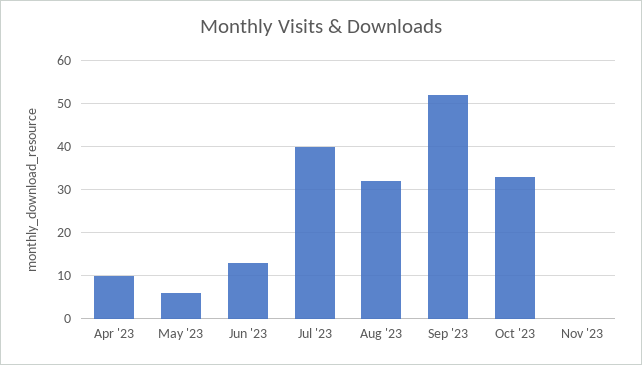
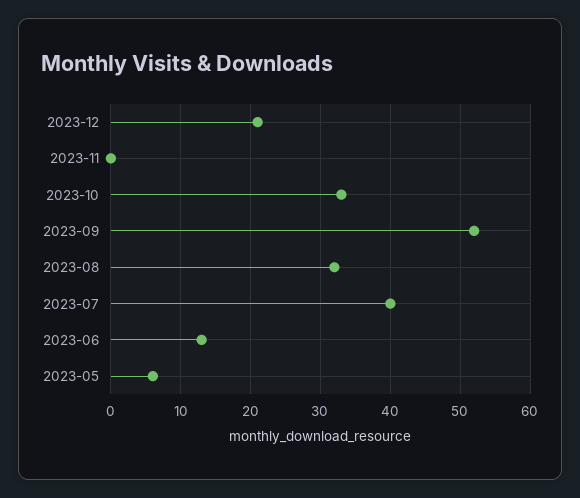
Apr '23: 10 -> none
2023-12: none -> 21

